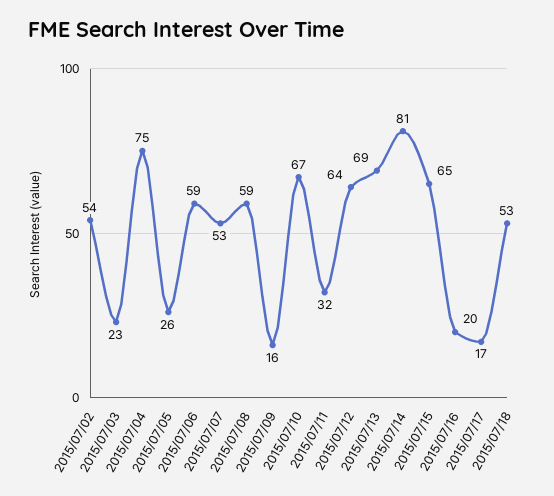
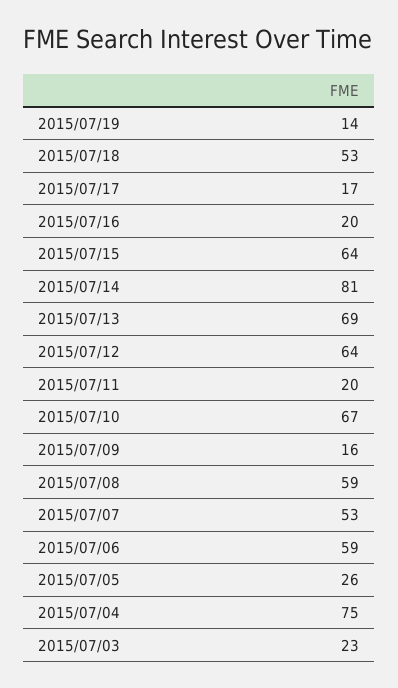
2015/07/02: 54 -> none
2015/07/11: 32 -> 20
2015/07/15: 65 -> 64
2015/07/19: none -> 14

